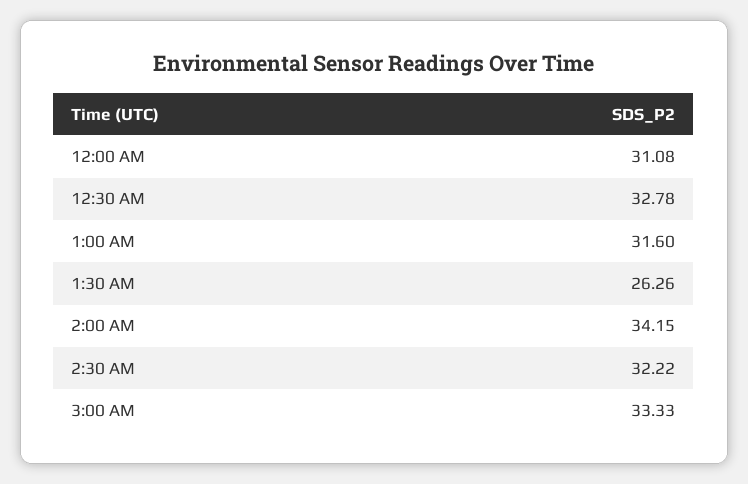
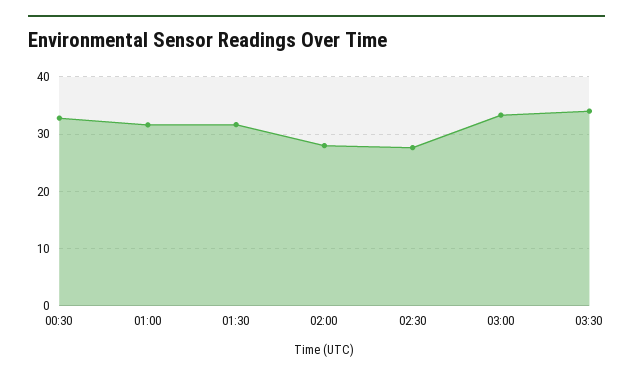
12:00 AM: 31.08 -> none
1:30 AM: 26.26 -> 32
2:00 AM: 34.15 -> 28
2:30 AM: 32.22 -> 28
03:30: none -> 34

